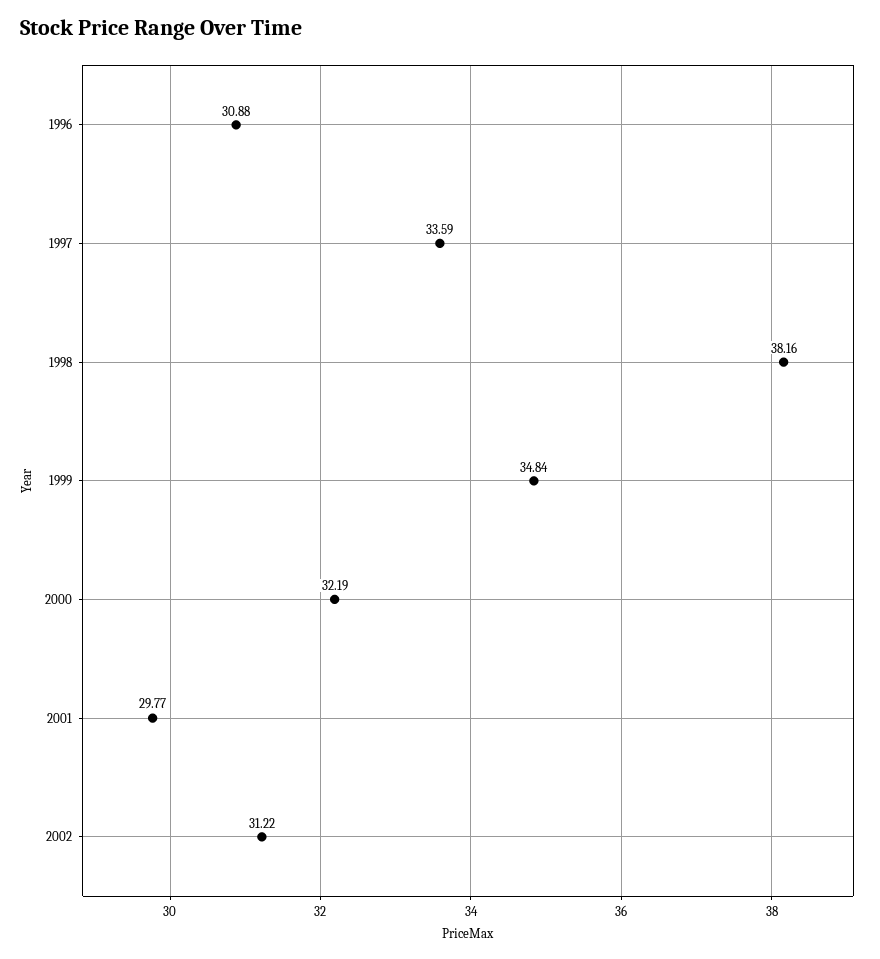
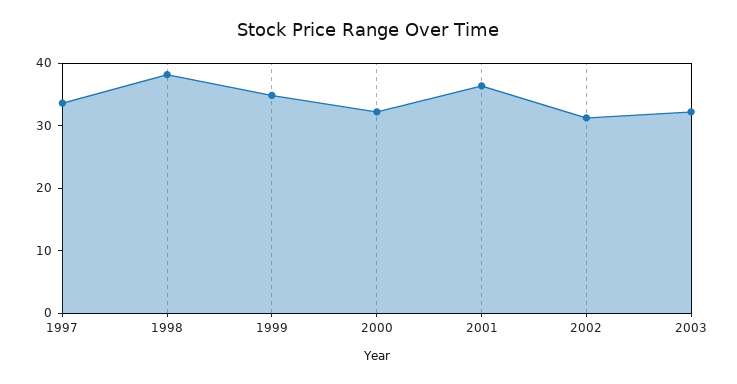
1996: 30.88 -> none
2001: 29.77 -> 36
2003: none -> 32

